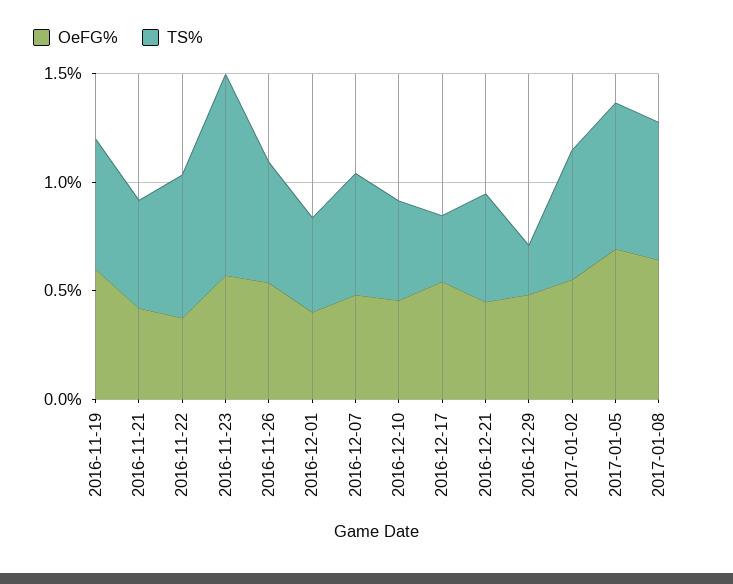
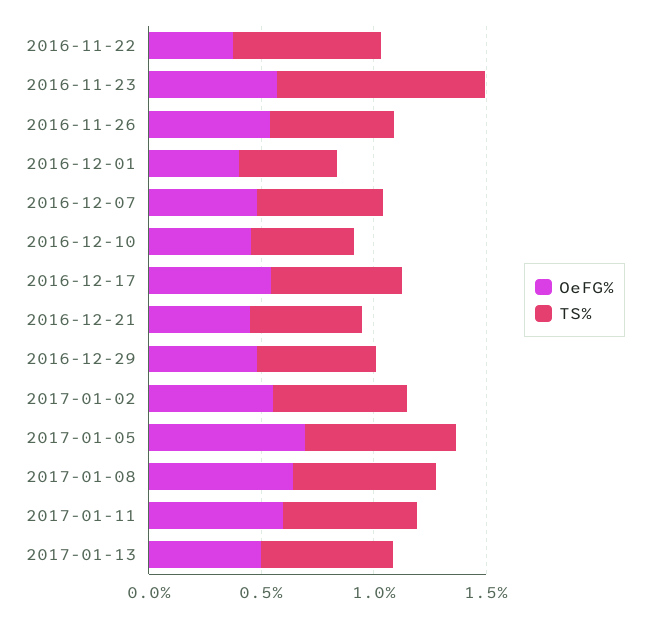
OeFG%, 2016-11-19: 0.6 -> none
TS%, 2016-11-19: 0.6 -> none
OeFG%, 2016-11-21: 0.4 -> none
TS%, 2016-11-21: 0.5 -> none
TS%, 2016-12-17: 0.3 -> 0.6
TS%, 2016-12-29: 0.2 -> 0.5
OeFG%, 2017-01-11: none -> 0.6
TS%, 2017-01-11: none -> 0.6
OeFG%, 2017-01-13: none -> 0.5
TS%, 2017-01-13: none -> 0.6

